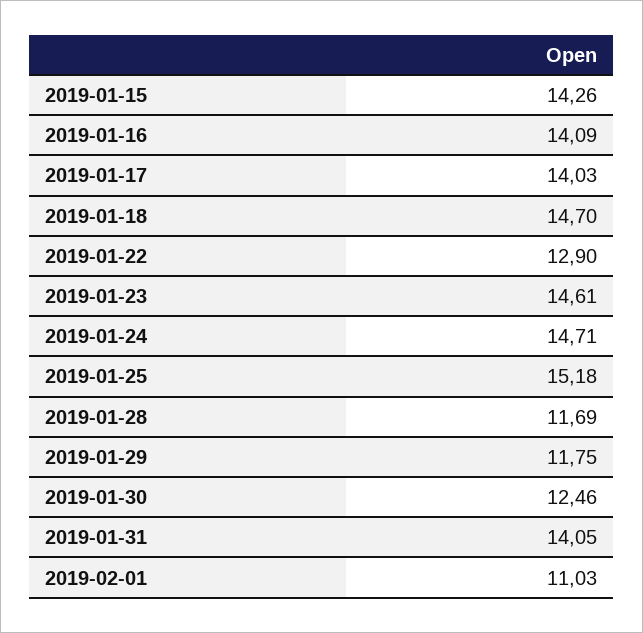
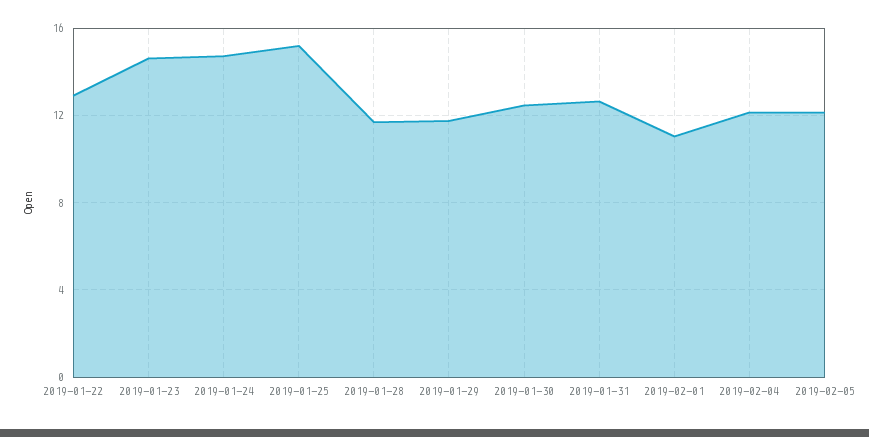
2019-01-15: 14.26 -> none
2019-01-16: 14.09 -> none
2019-01-17: 14.03 -> none
2019-01-18: 14.7 -> none
2019-01-31: 14.05 -> 12.5
2019-02-04: none -> 12
2019-02-05: none -> 12

